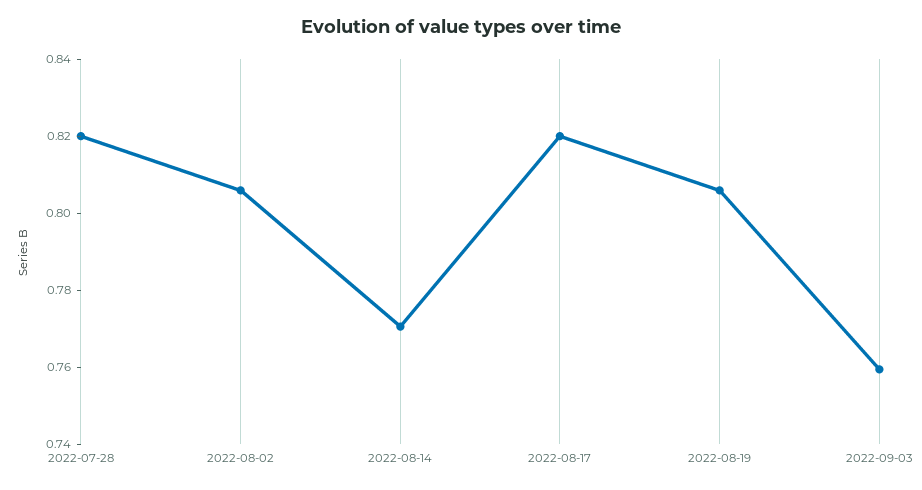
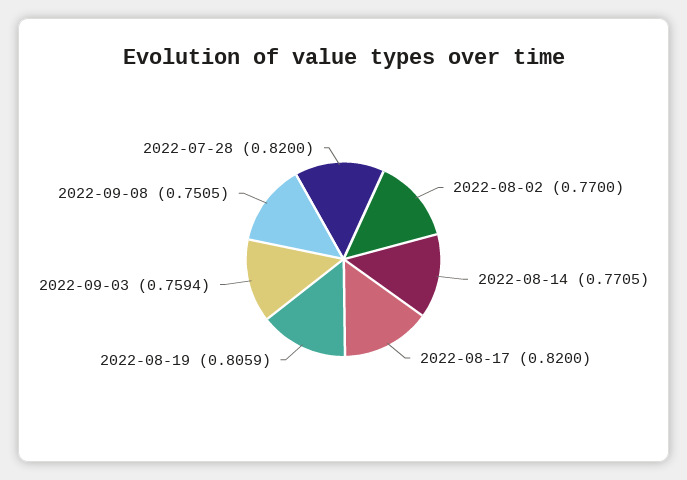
2022-08-02: 0.805 -> 0.77
2022-09-08: none -> 0.7505

